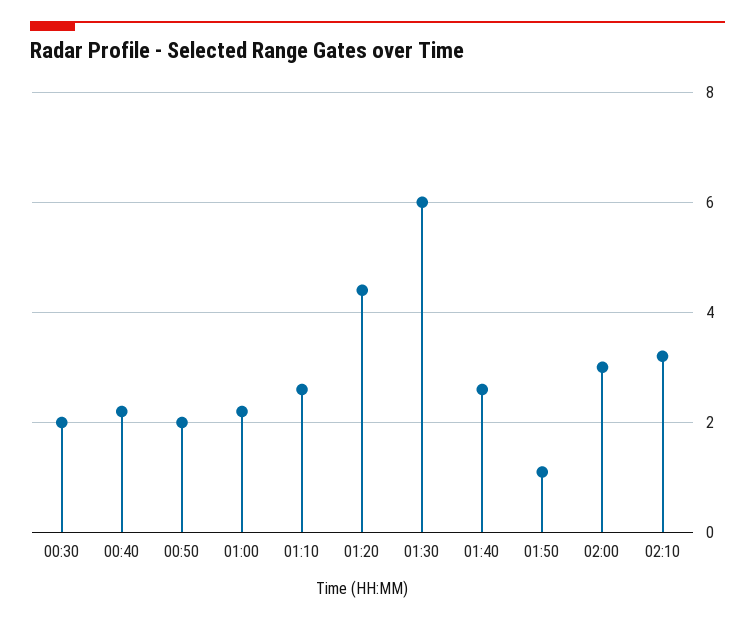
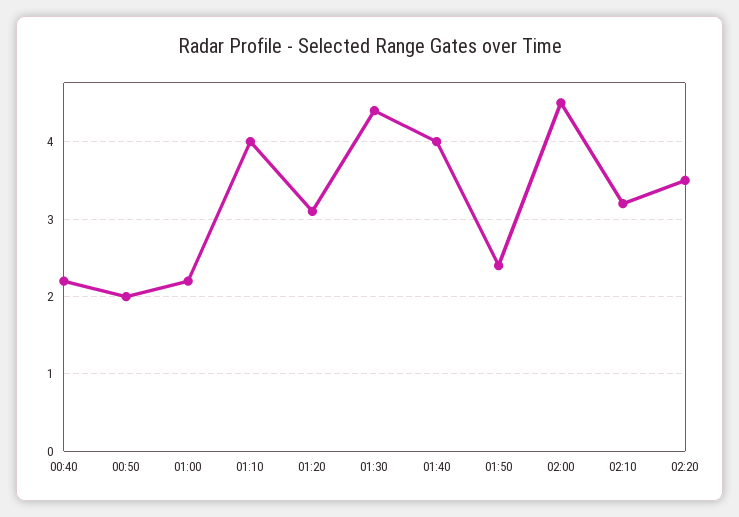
00:30: 2 -> none
01:10: 2.5 -> 4
01:20: 4.5 -> 3.1
01:30: 6 -> 4.4
01:40: 2.5 -> 4
01:50: 1 -> 2.4
02:00: 3 -> 4.5
02:20: none -> 3.5

